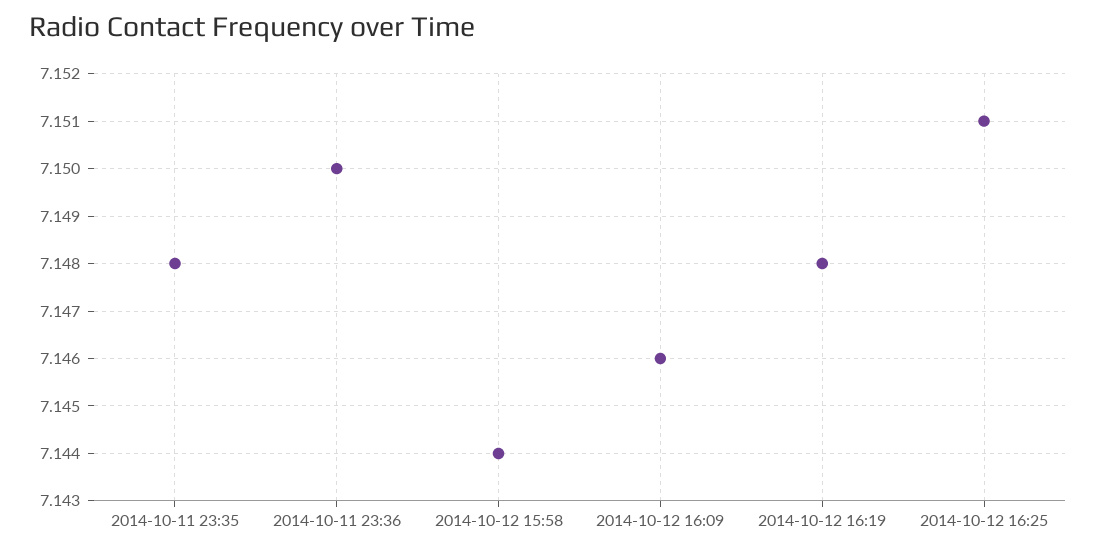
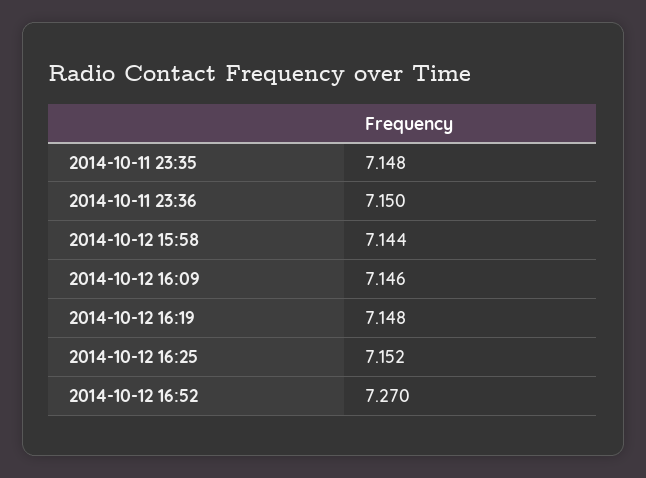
2014-10-12 16:25: 7.151 -> 7.152
2014-10-12 16:52: none -> 7.27

